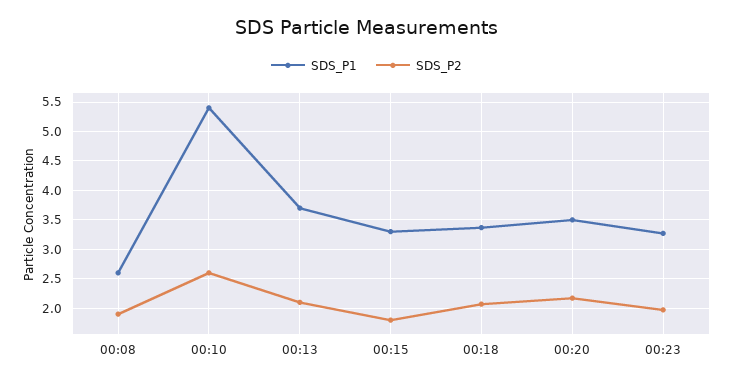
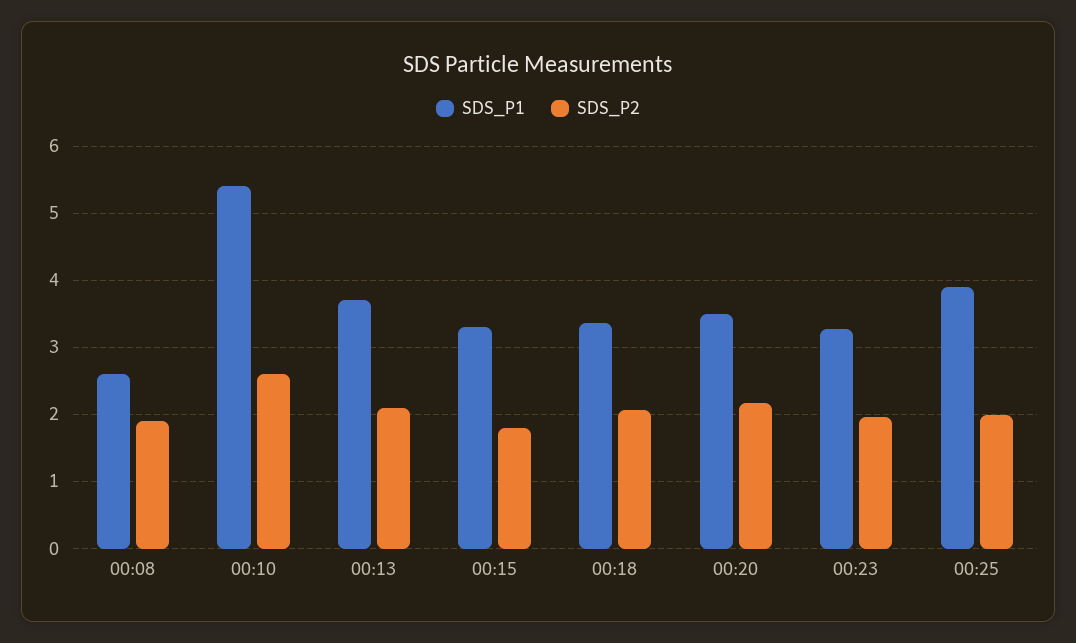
SDS_P1, 00:25: none -> 3.9
SDS_P2, 00:25: none -> 2

